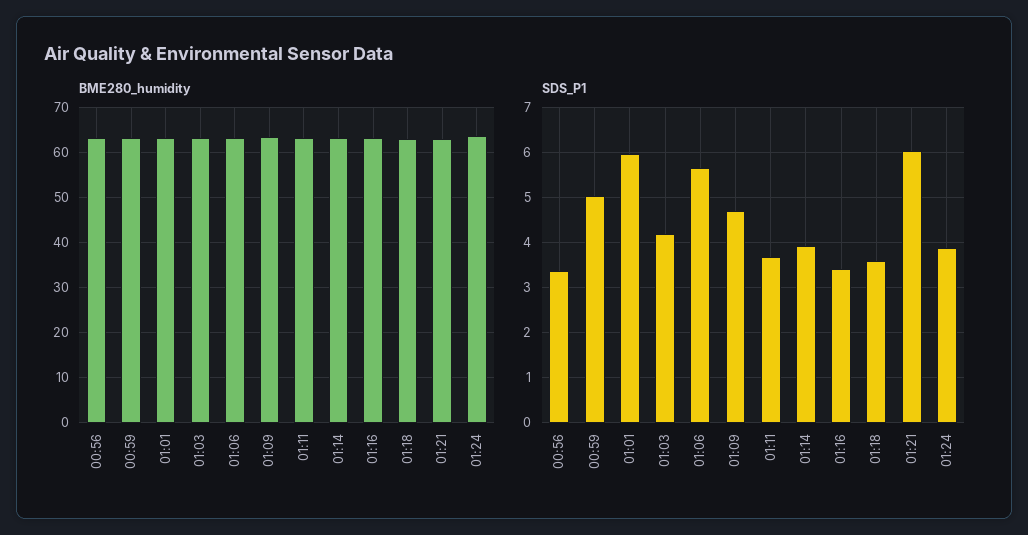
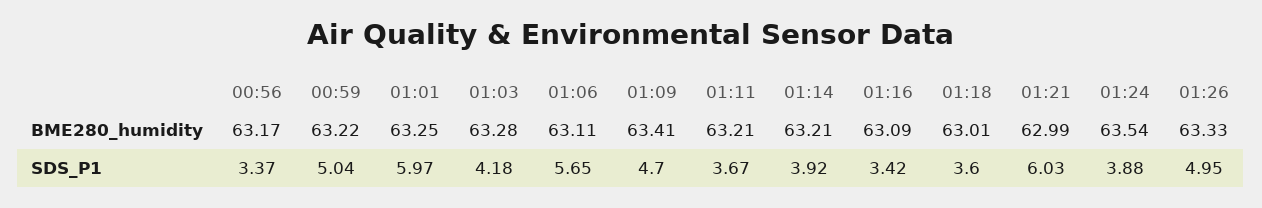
BME280_humidity, 01:26: none -> 63.33
SDS_P1, 01:26: none -> 4.95

